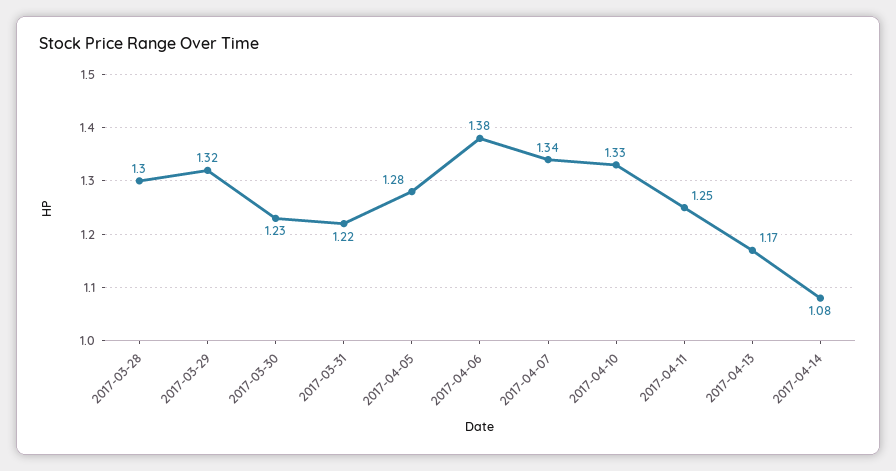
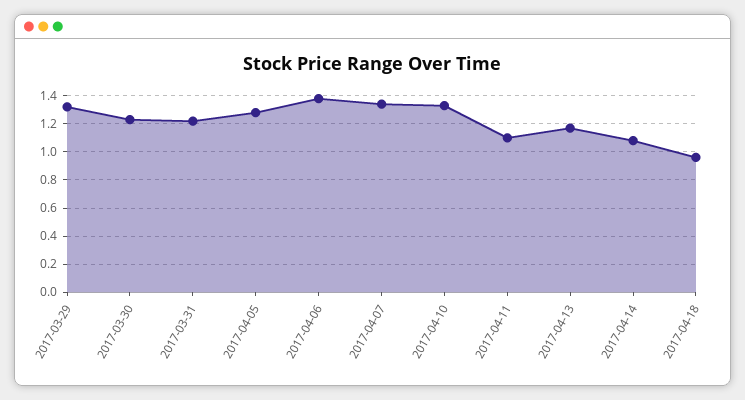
2017-03-28: 1.3 -> none
2017-04-11: 1.25 -> 1.1
2017-04-18: none -> 0.95

